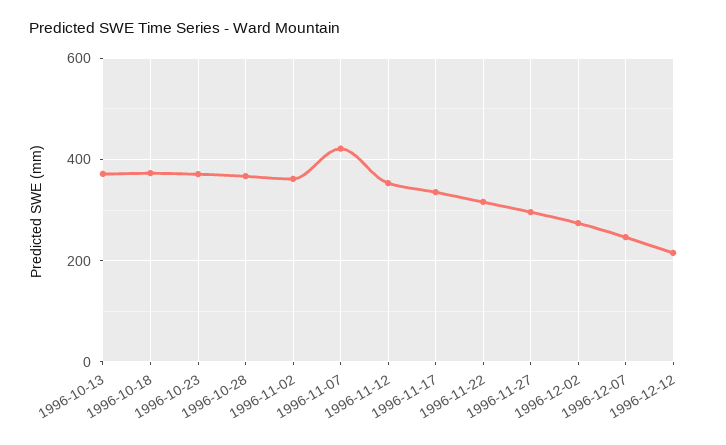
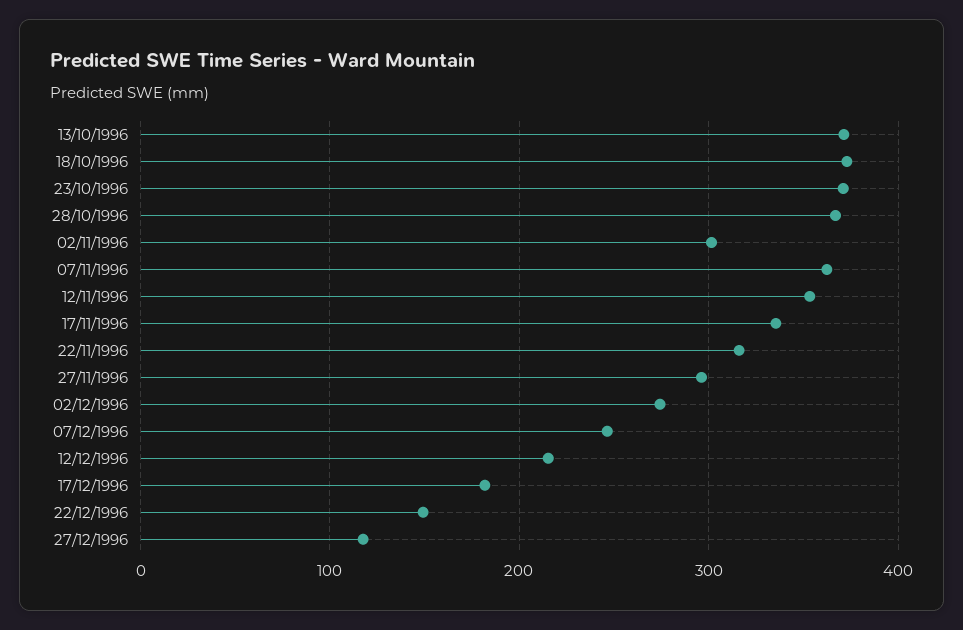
1996-11-02: 360 -> 300
1996-11-07: 420 -> 360
17/12/1996: none -> 180
22/12/1996: none -> 150
27/12/1996: none -> 120

